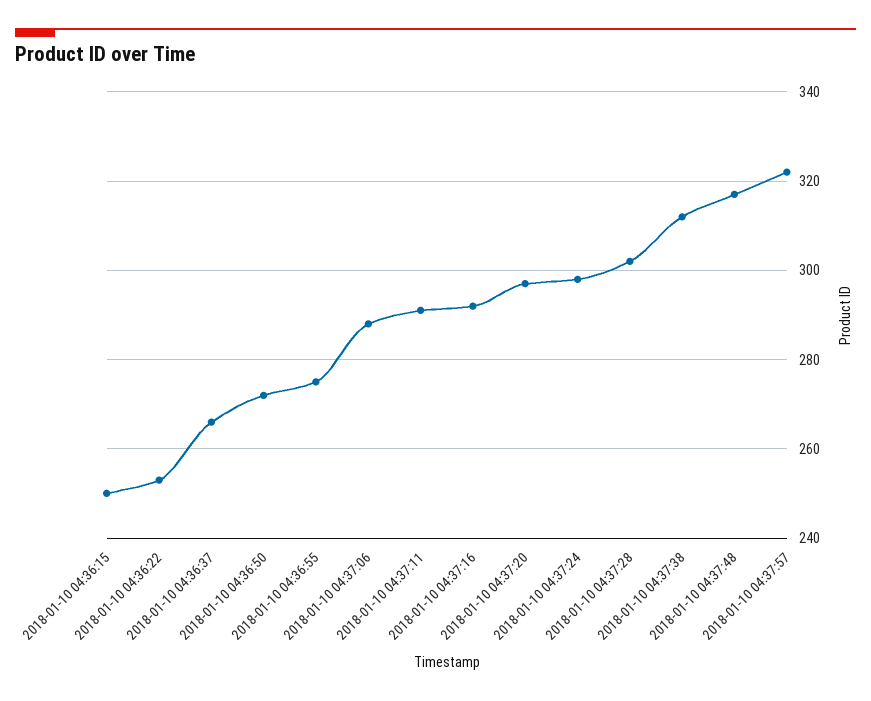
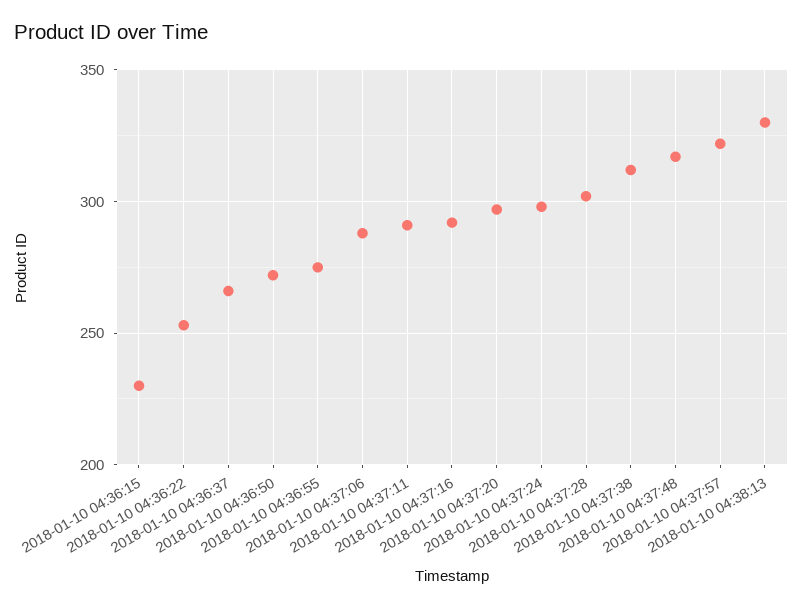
2018-01-10 04:36:15: 250 -> 230
2018-01-10 04:38:13: none -> 330

